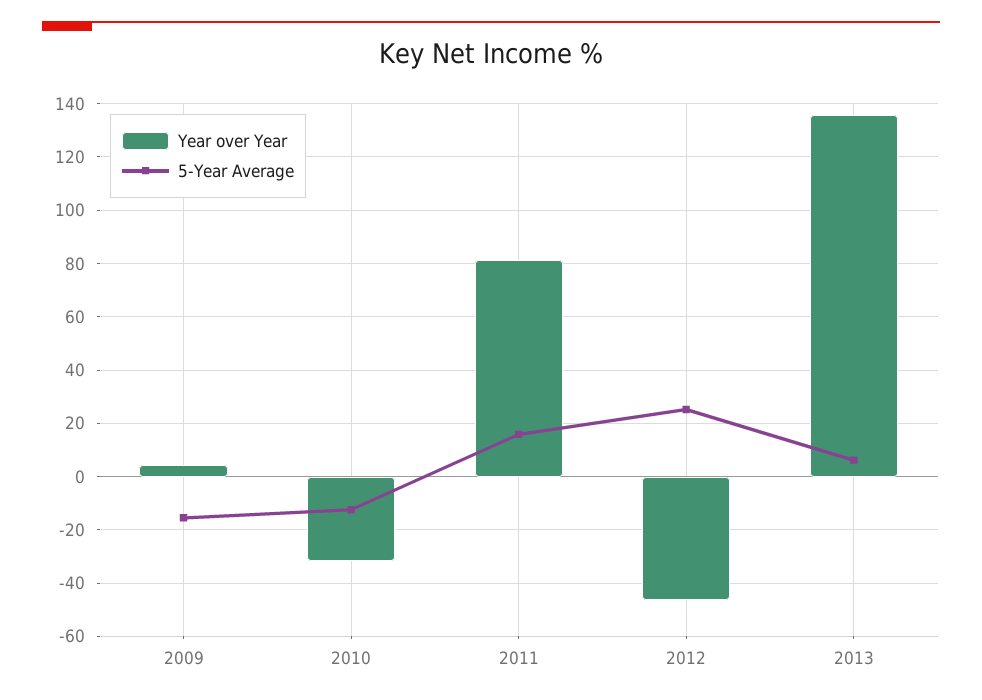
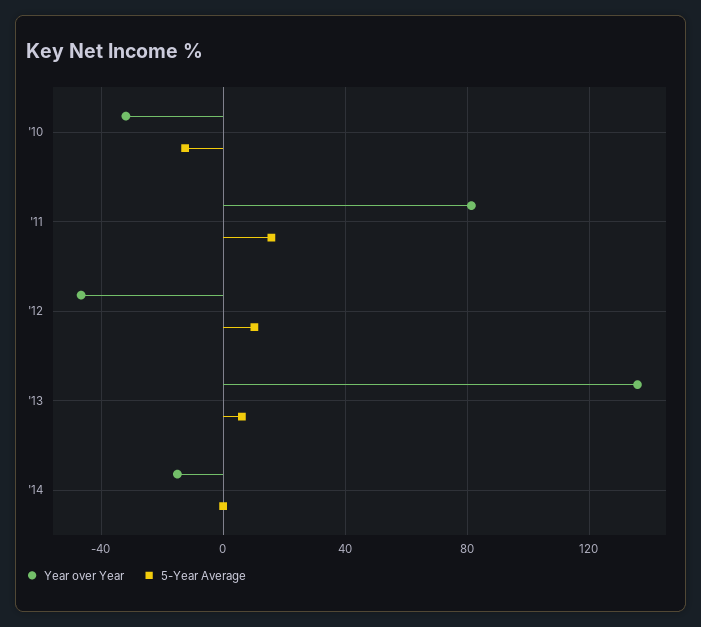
Year over Year, 2009: 5 -> none
5-Year Average, 2009: -15 -> none
5-Year Average, 2012: 25 -> 10
Year over Year, '14: none -> -15
5-Year Average, '14: none -> 0

